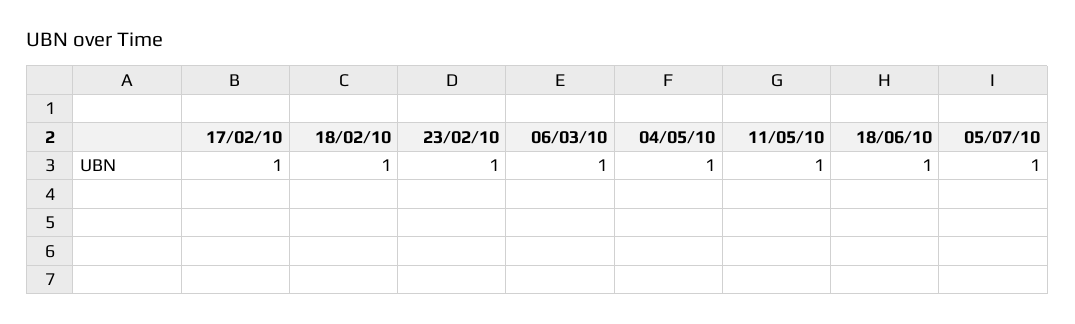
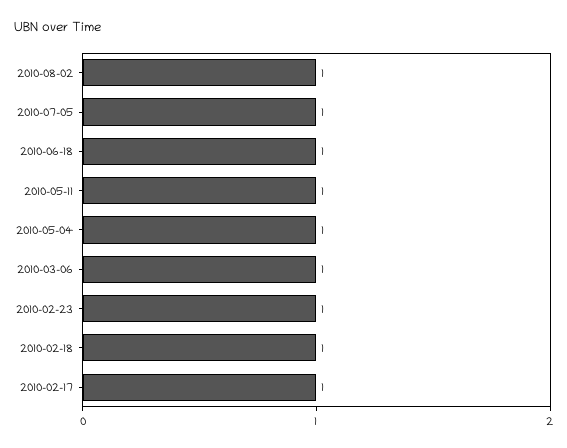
2010-08-02: none -> 1

